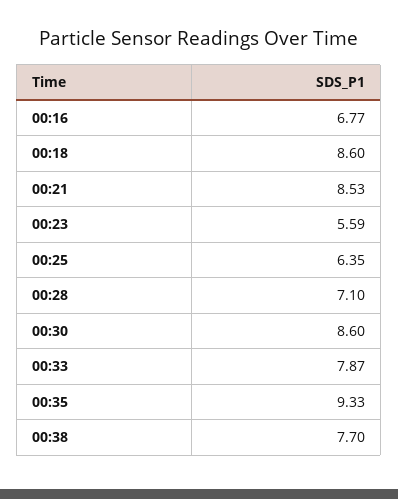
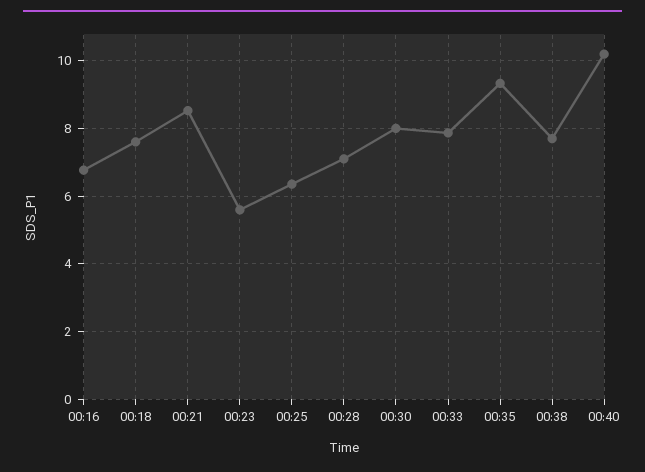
00:18: 8.6 -> 7.6
00:30: 8.6 -> 8
00:40: none -> 10.2

